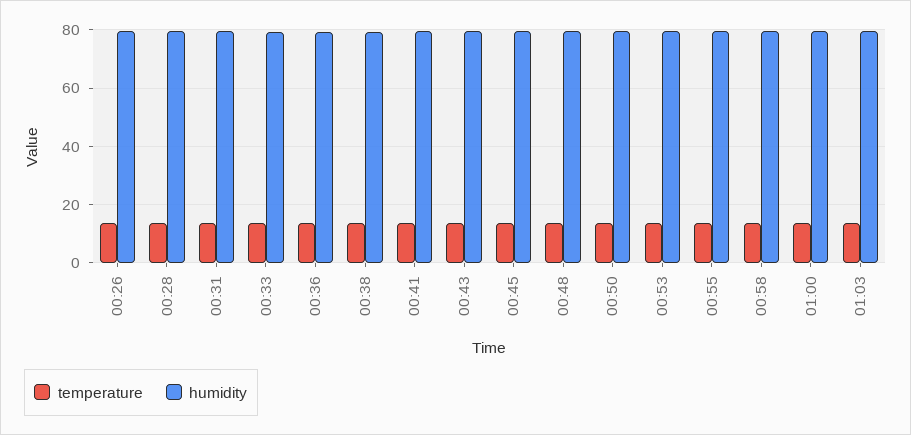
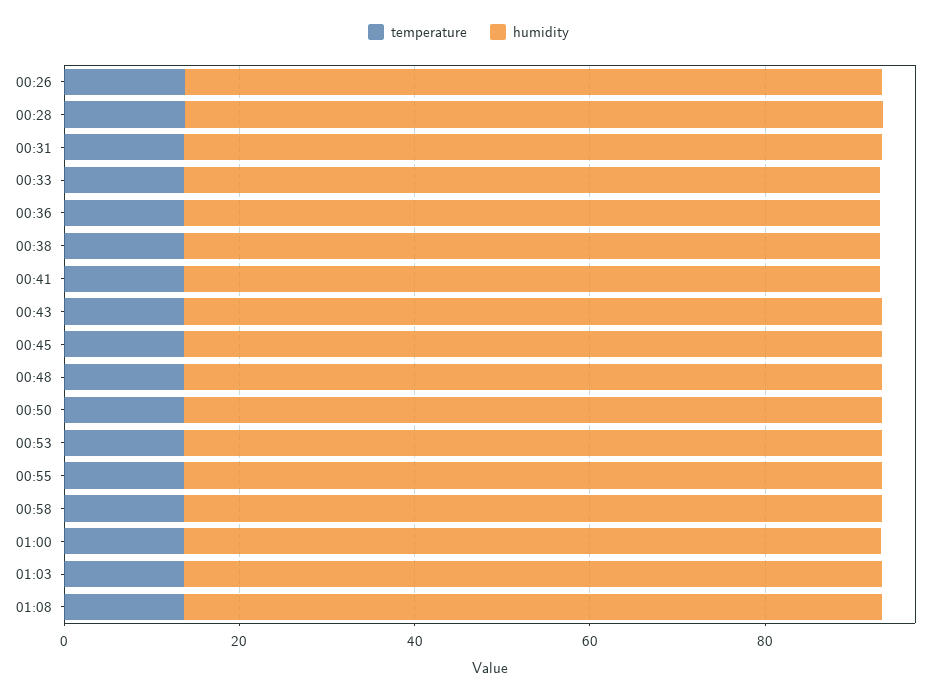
temperature, 01:08: none -> 15
humidity, 01:08: none -> 80

